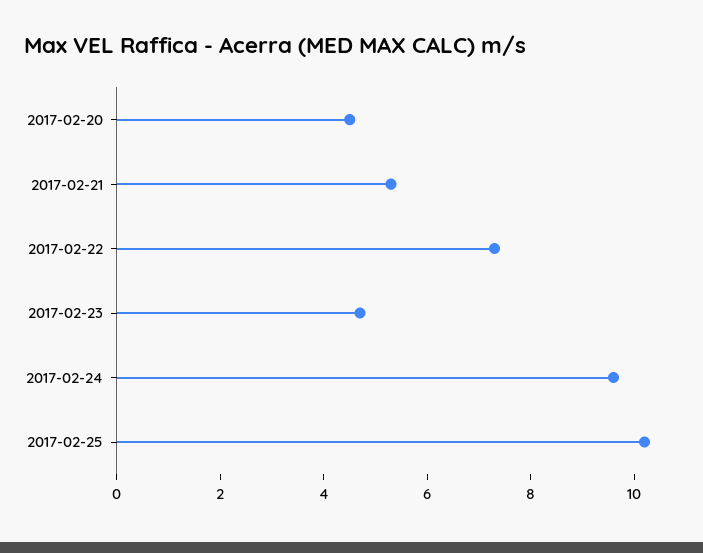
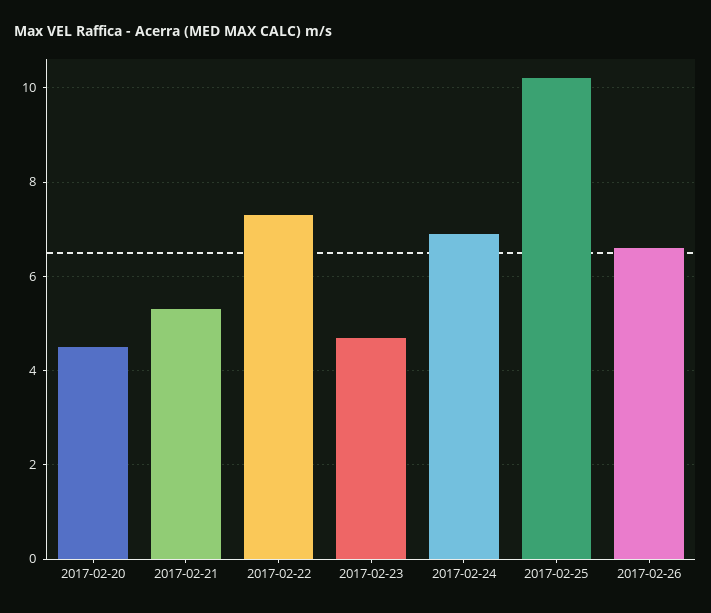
2017-02-24: 9.5 -> 7
2017-02-26: none -> 6.5

